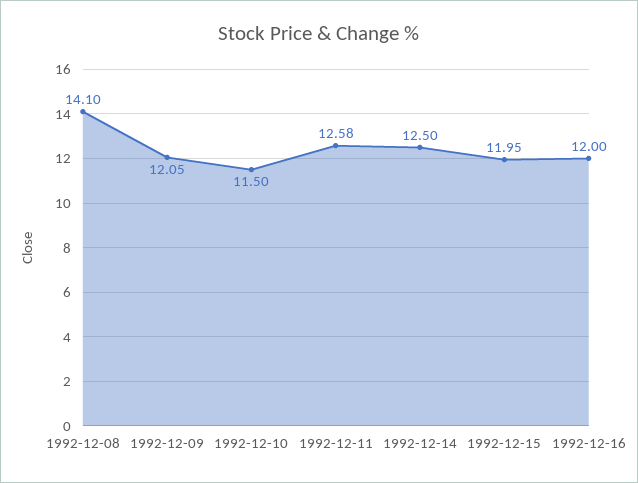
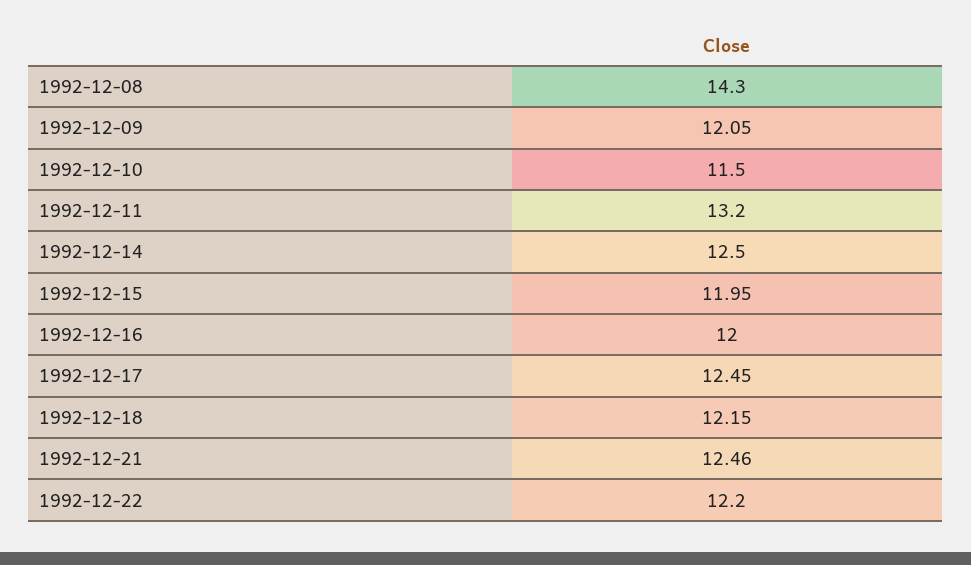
1992-12-08: 14.1 -> 14.3
1992-12-11: 12.58 -> 13.2
1992-12-17: none -> 12.45
1992-12-18: none -> 12.15
1992-12-21: none -> 12.46
1992-12-22: none -> 12.2

